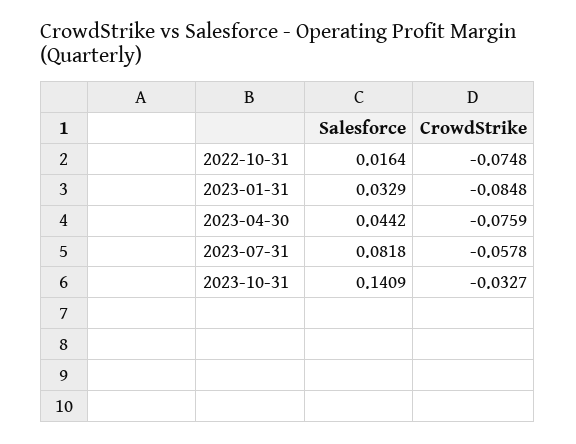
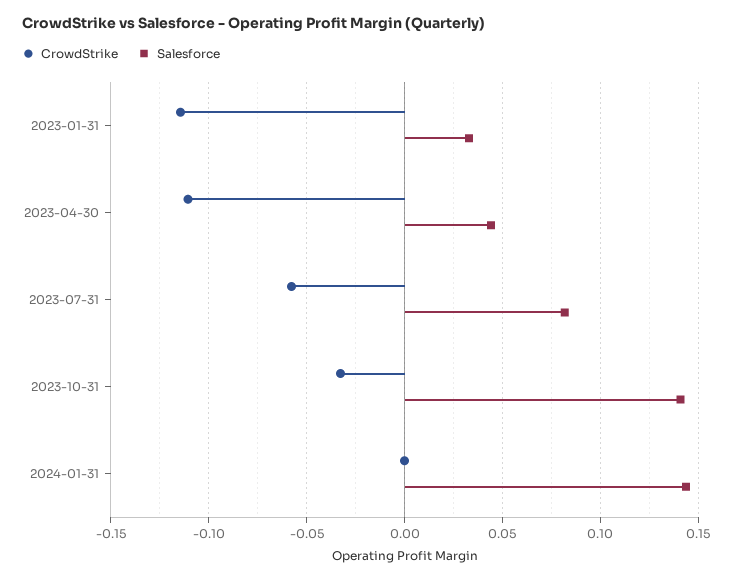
Salesforce, 2022-10-31: 0.0164 -> none
CrowdStrike, 2022-10-31: -0.0748 -> none
CrowdStrike, 2023-01-31: -0.0848 -> -0.115
CrowdStrike, 2023-04-30: -0.0759 -> -0.11
CrowdStrike, 2024-01-31: none -> 0
Salesforce, 2024-01-31: none -> 0.145

